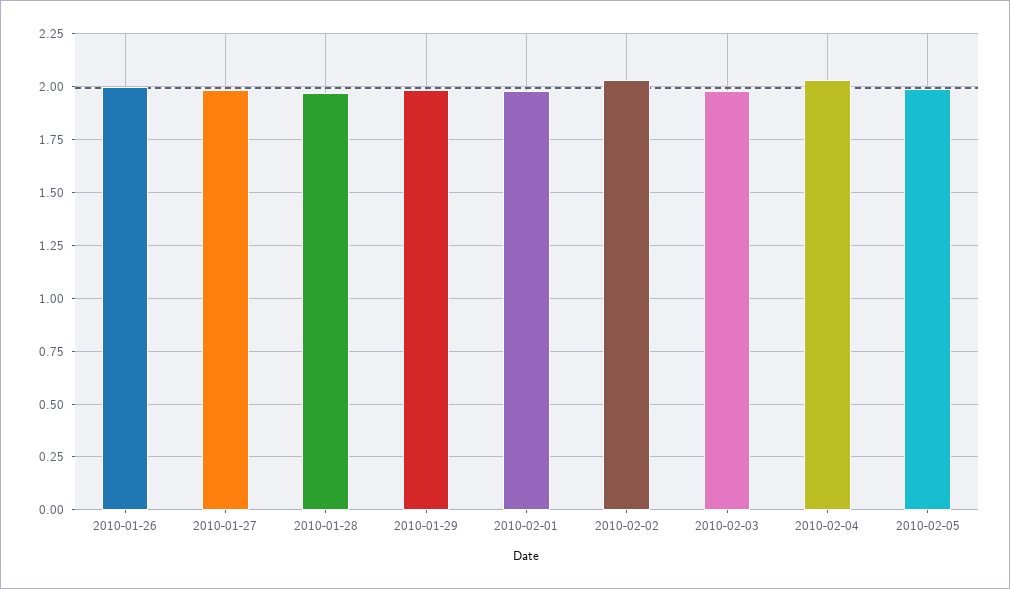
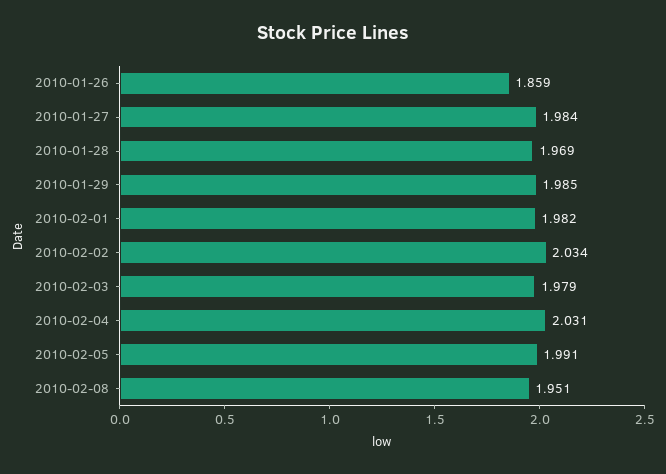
2010-01-26: 2 -> 1.859
2010-02-08: none -> 1.951

